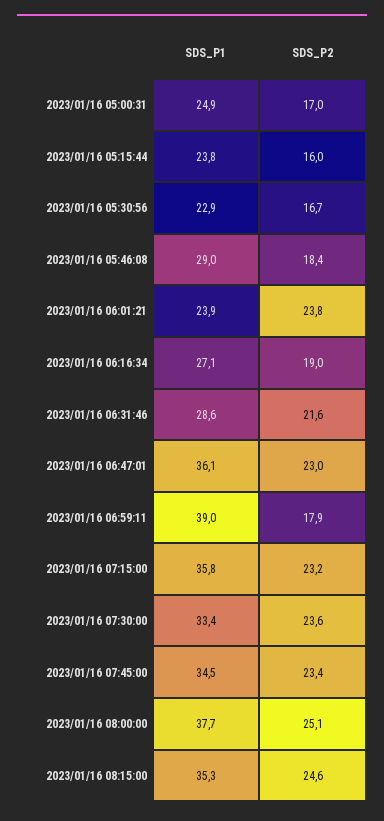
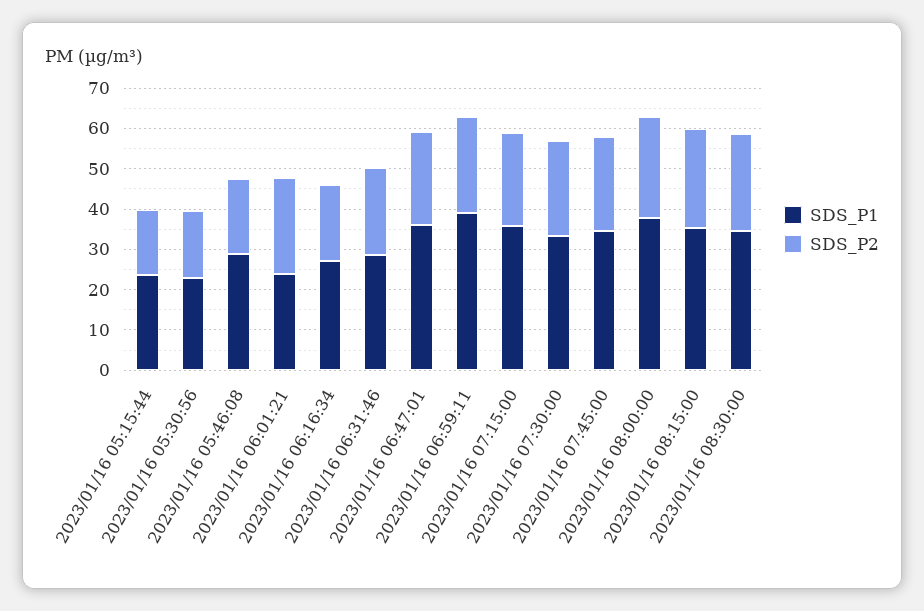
SDS_P1, 2023/01/16 05:00:31: 24.9 -> none
SDS_P2, 2023/01/16 05:00:31: 17 -> none
SDS_P2, 2023/01/16 06:59:11: 17.9 -> 24
SDS_P1, 2023/01/16 08:30:00: none -> 34
SDS_P2, 2023/01/16 08:30:00: none -> 24

